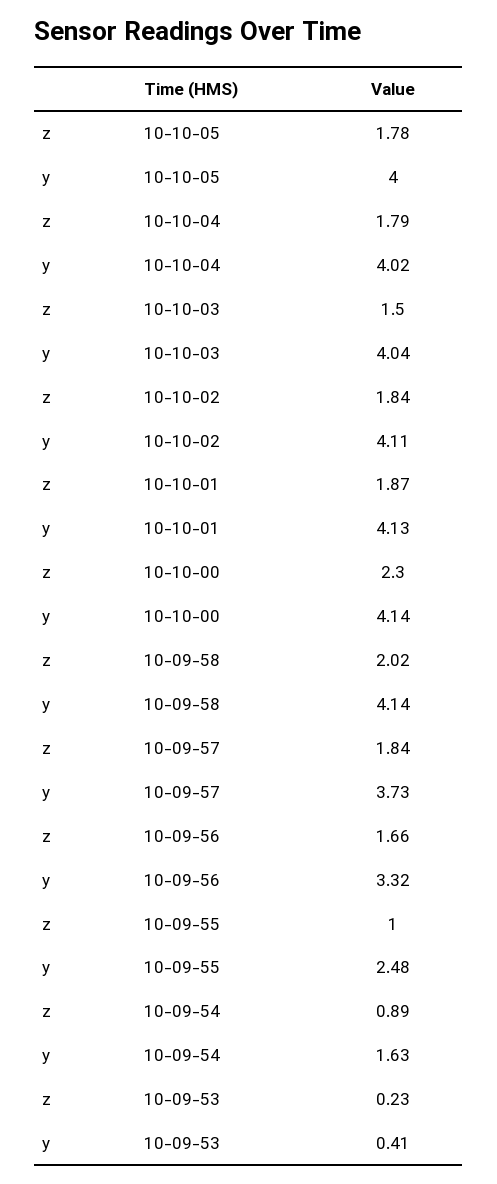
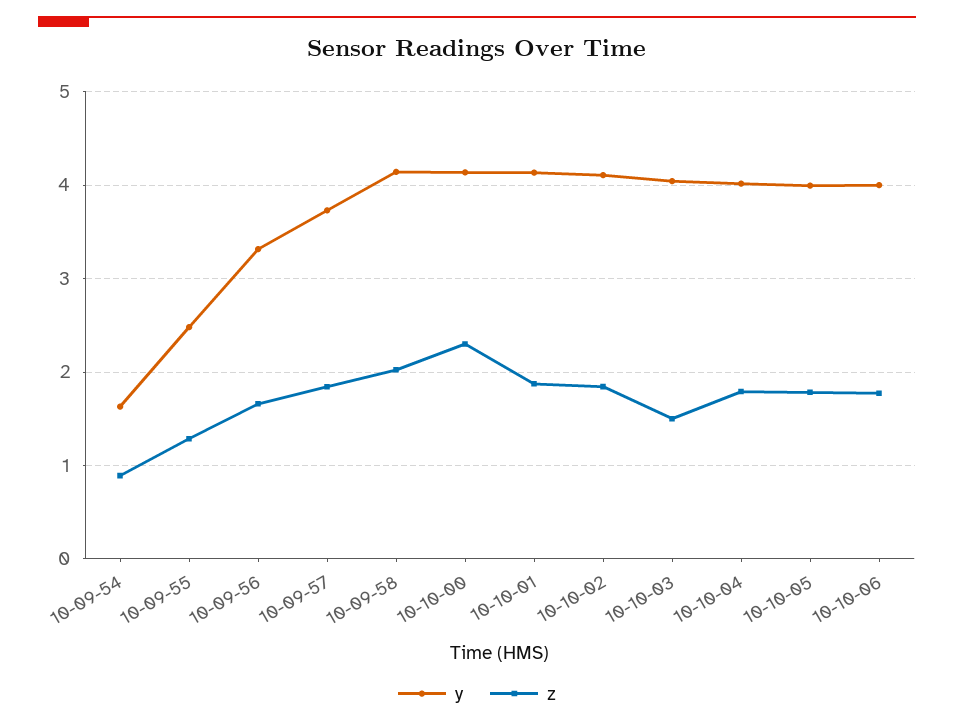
z, 10-09-55: 1 -> 1.3
z, 10-09-53: 0.23 -> none
y, 10-09-53: 0.41 -> none
y, 10-10-06: none -> 4
z, 10-10-06: none -> 1.8

